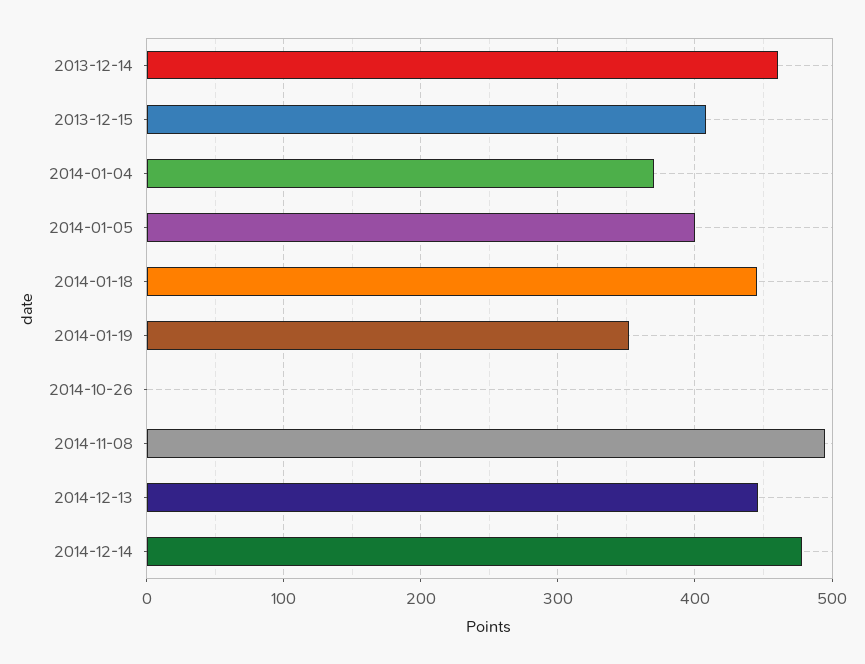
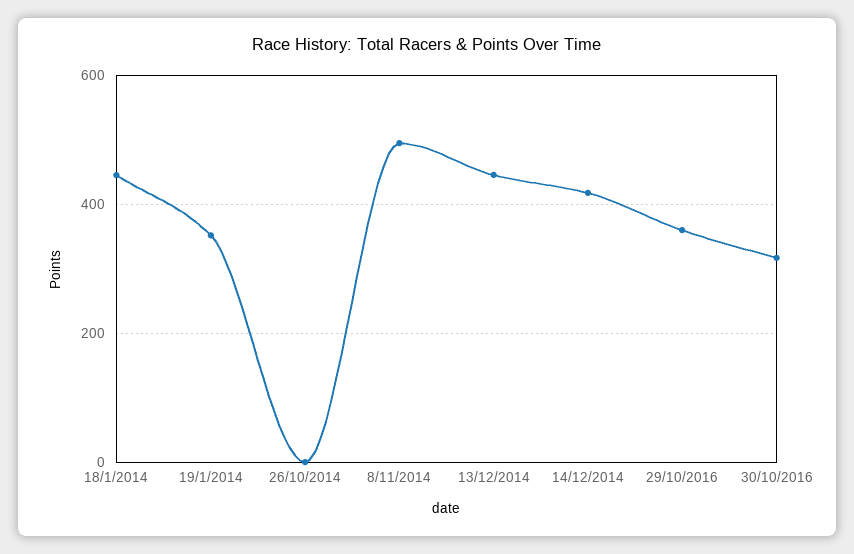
2013-12-14: 460 -> none
2013-12-15: 410 -> none
2014-01-04: 370 -> none
2014-01-05: 400 -> none
2014-12-14: 480 -> 420
29/10/2016: none -> 360
30/10/2016: none -> 320

